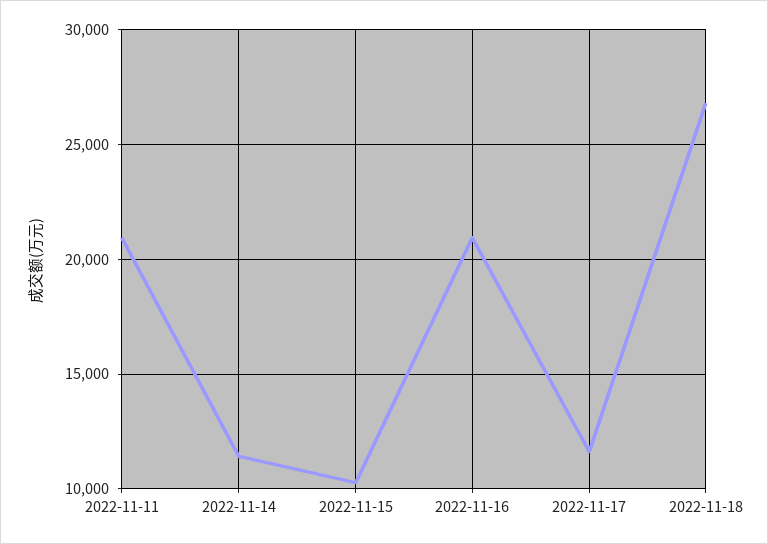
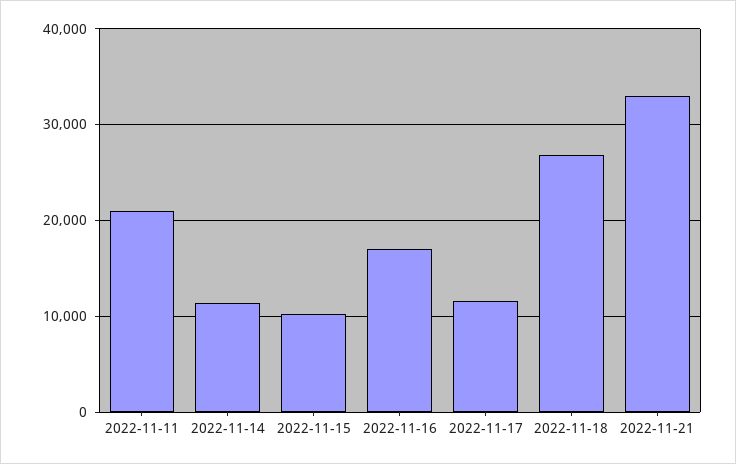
2022-11-16: 21000 -> 17000
2022-11-21: none -> 33000

